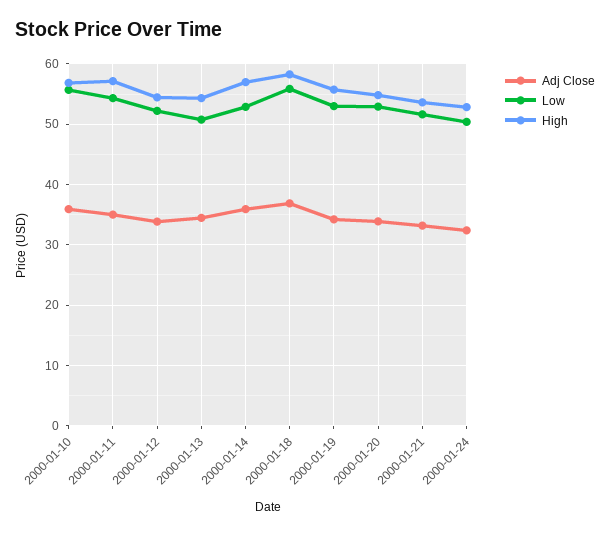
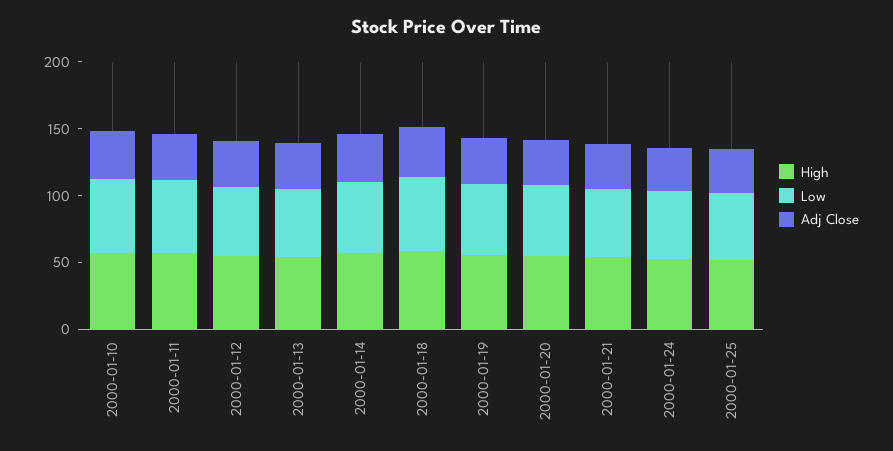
High, 2000-01-25: none -> 50
Low, 2000-01-25: none -> 50
Adj Close, 2000-01-25: none -> 30

